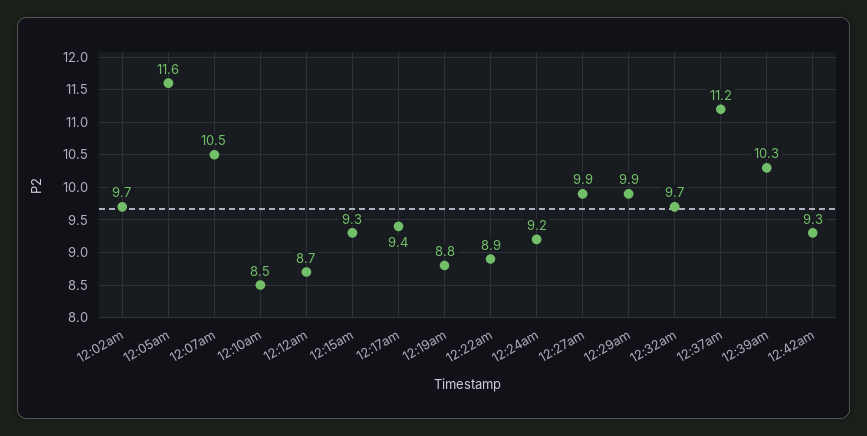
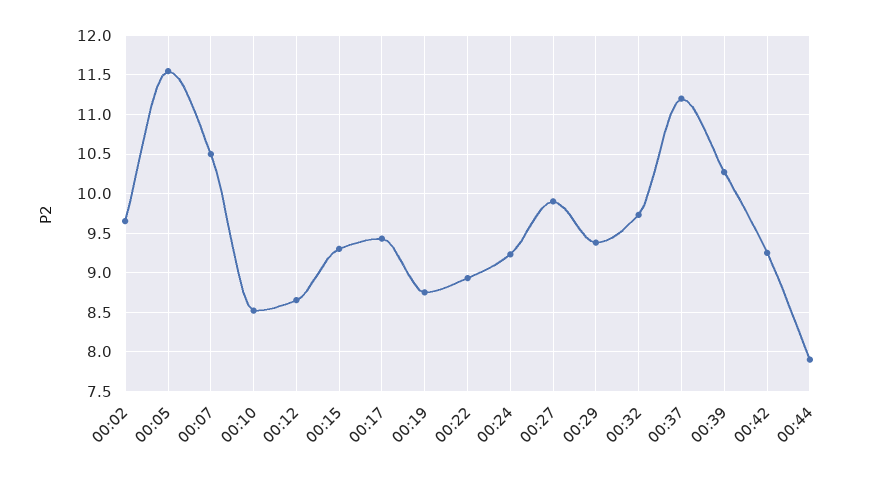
12:29am: 9.9 -> 9.4
00:44: none -> 7.9

